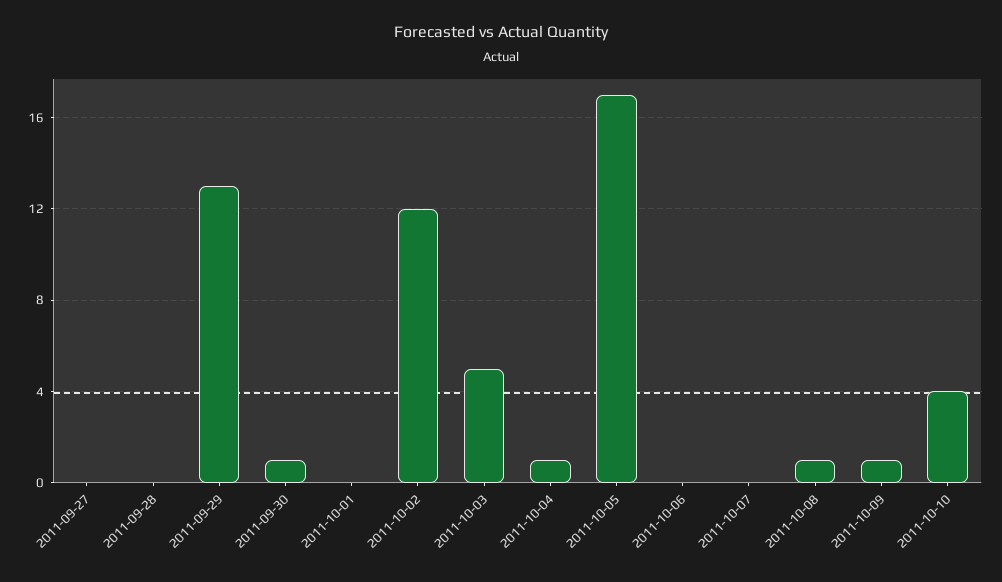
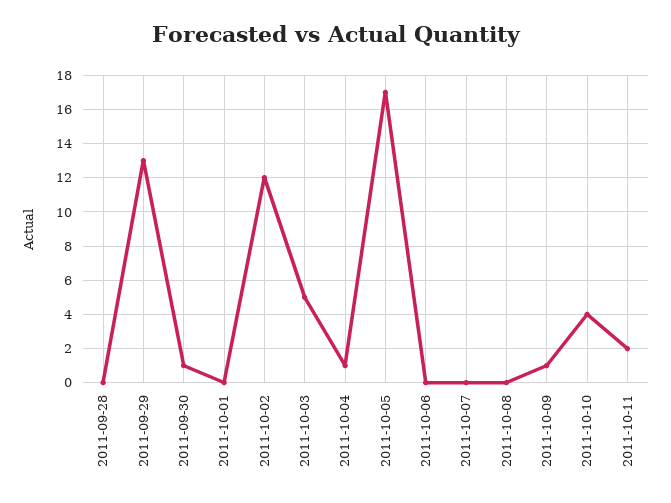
2011-09-27: 0 -> none
2011-10-08: 1 -> 0
2011-10-11: none -> 2

